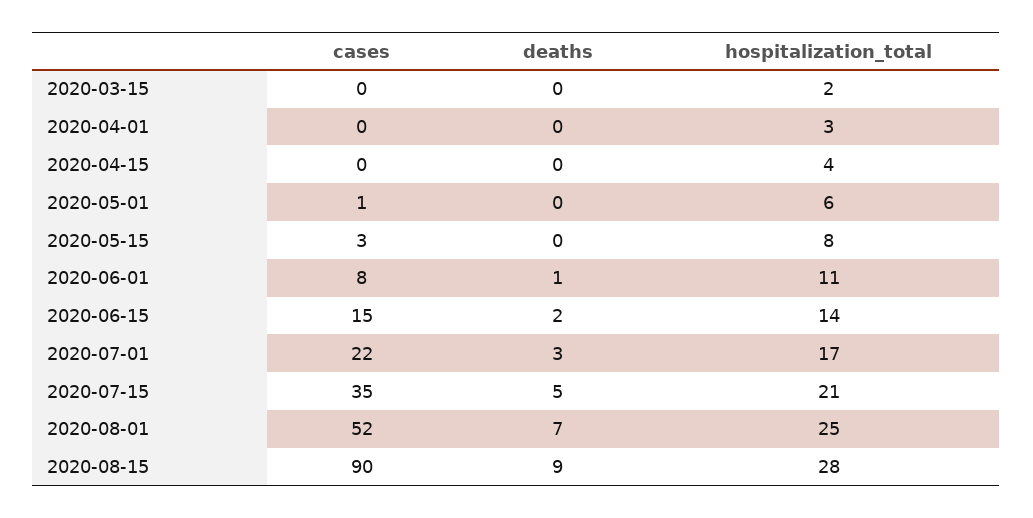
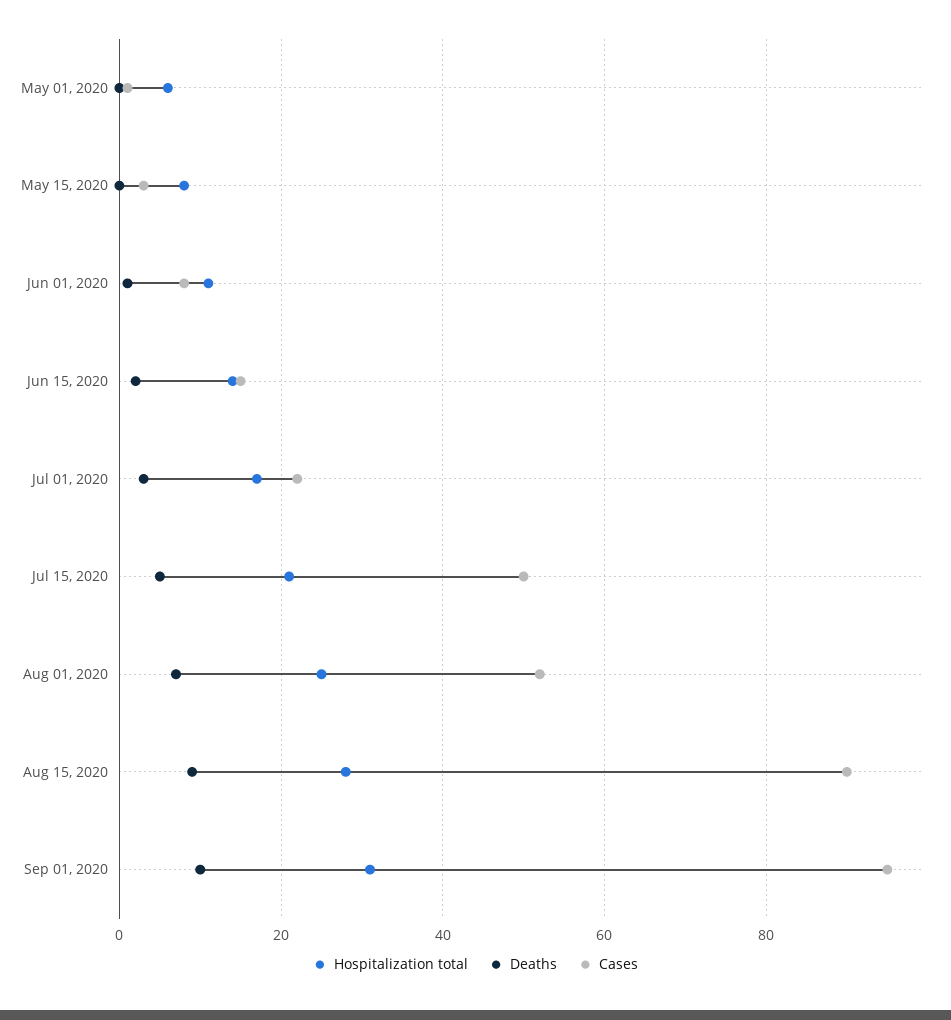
cases, 2020-03-15: 0 -> none
deaths, 2020-03-15: 0 -> none
hospitalization_total, 2020-03-15: 2 -> none
cases, 2020-04-01: 0 -> none
deaths, 2020-04-01: 0 -> none
hospitalization_total, 2020-04-01: 3 -> none
cases, 2020-04-15: 0 -> none
deaths, 2020-04-15: 0 -> none
hospitalization_total, 2020-04-15: 4 -> none
cases, 2020-07-15: 35 -> 50
hospitalization_total, Sep 01, 2020: none -> 30
deaths, Sep 01, 2020: none -> 10
cases, Sep 01, 2020: none -> 95

